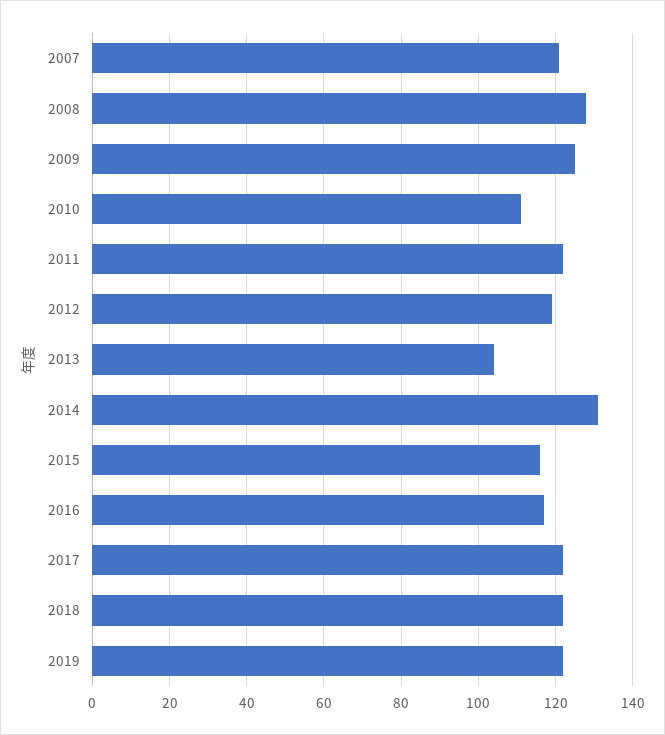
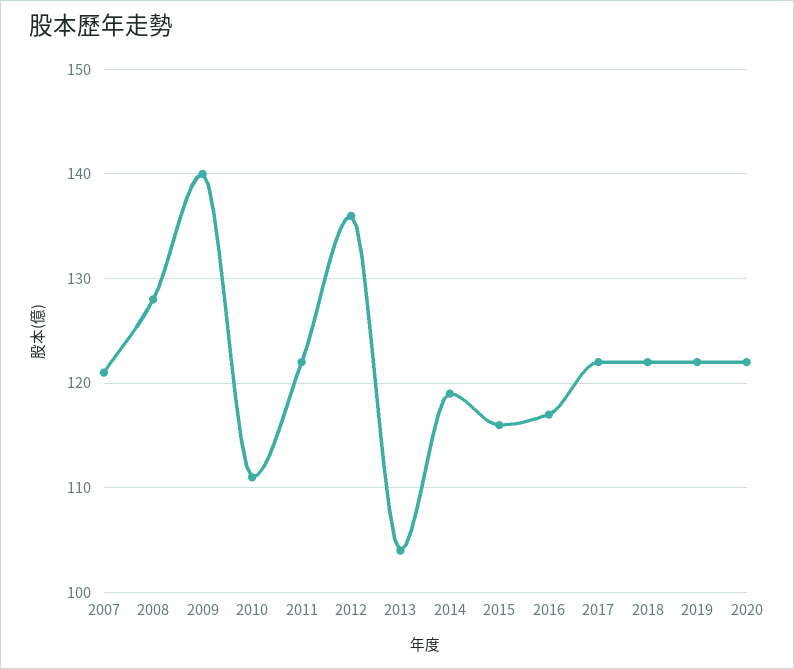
2009: 125 -> 140
2012: 120 -> 136
2014: 130 -> 119
2020: none -> 122

